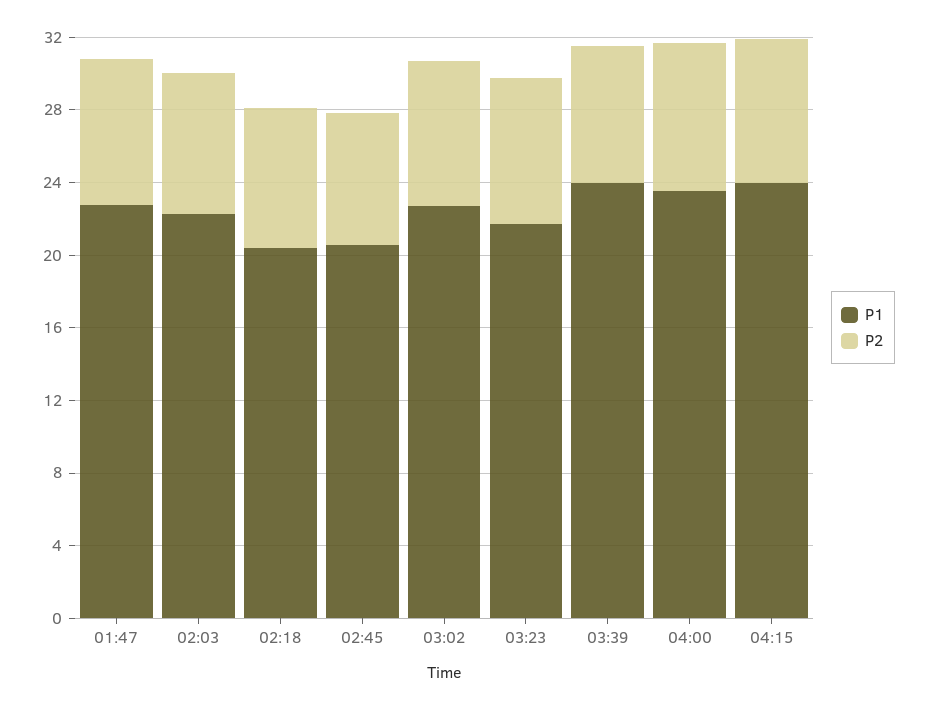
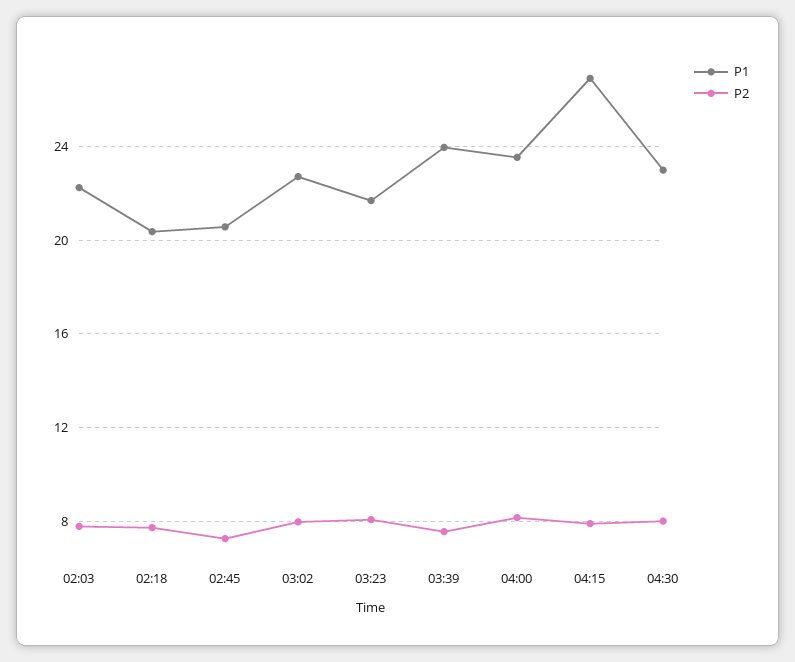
P1, 01:47: 23 -> none
P2, 01:47: 8 -> none
P1, 04:15: 24 -> 27
P1, 04:30: none -> 23
P2, 04:30: none -> 8

